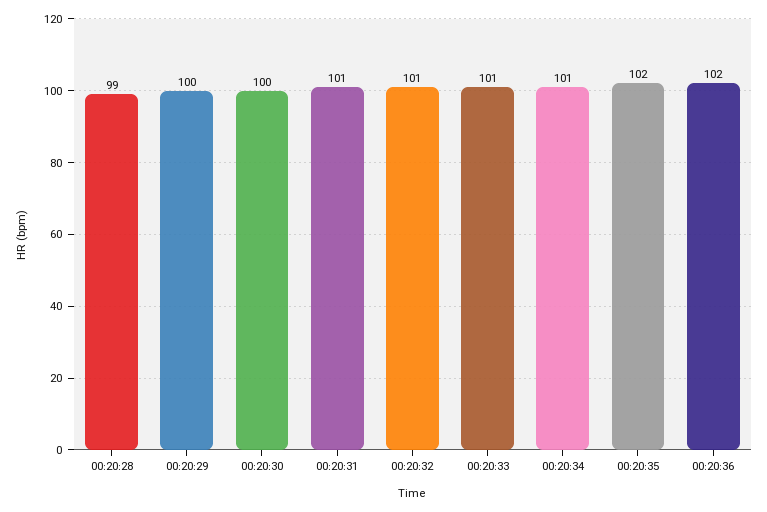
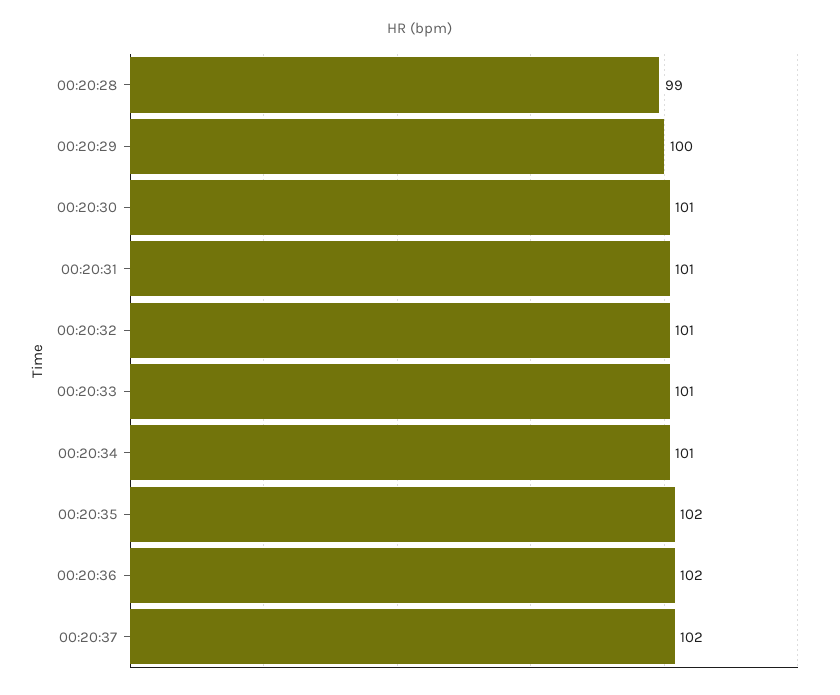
00:20:30: 100 -> 101
00:20:37: none -> 102

